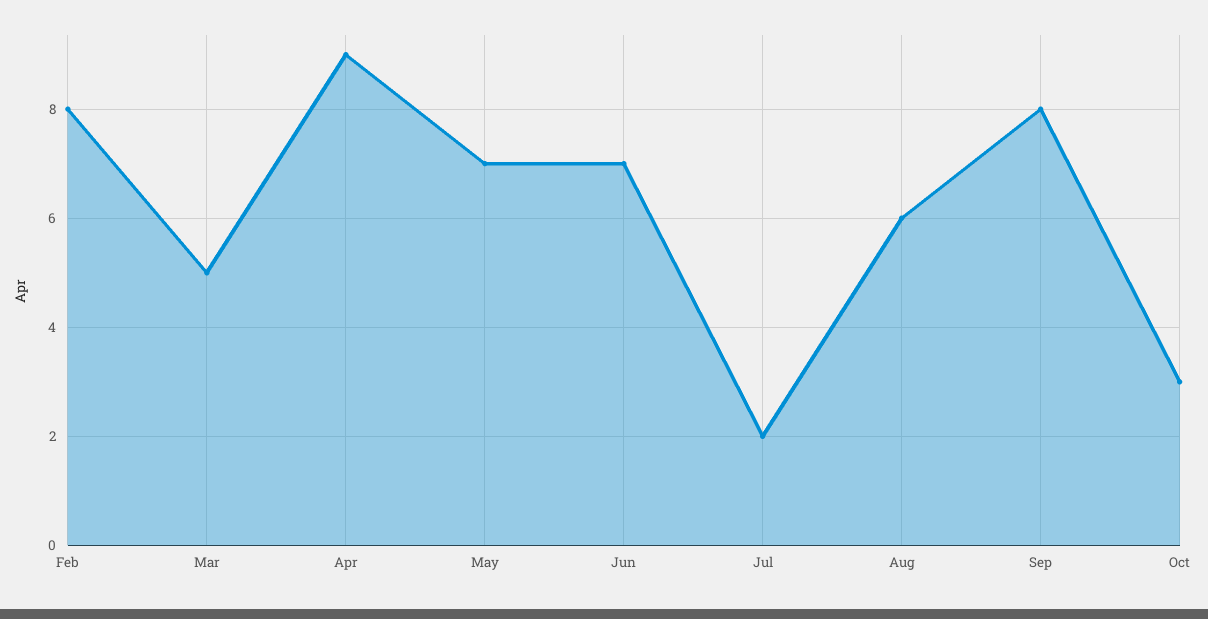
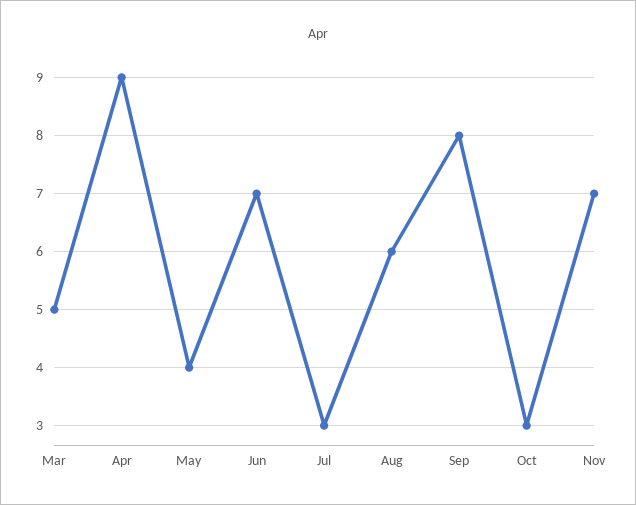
Feb: 8 -> none
May: 7 -> 4
Jul: 2 -> 3
Nov: none -> 7

